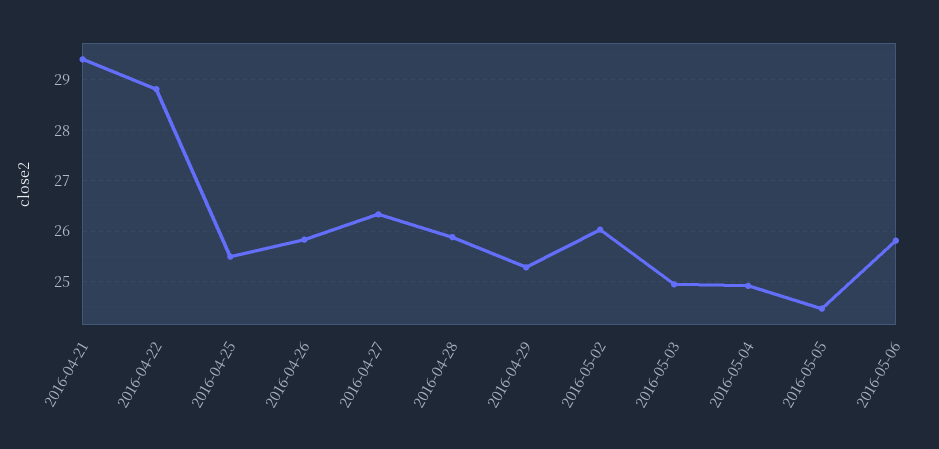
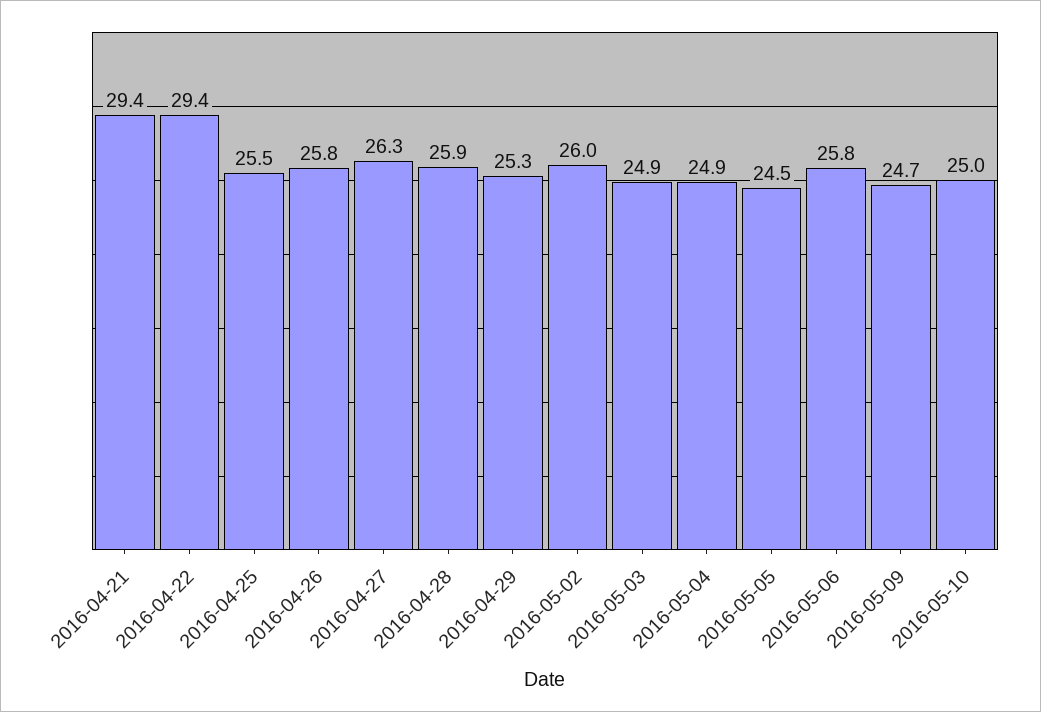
2016-04-22: 28.8 -> 29.4
2016-05-09: none -> 24.7
2016-05-10: none -> 25

